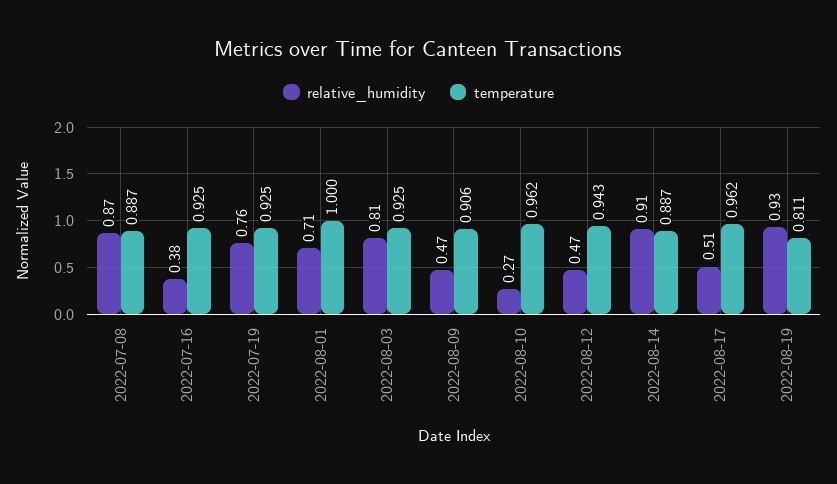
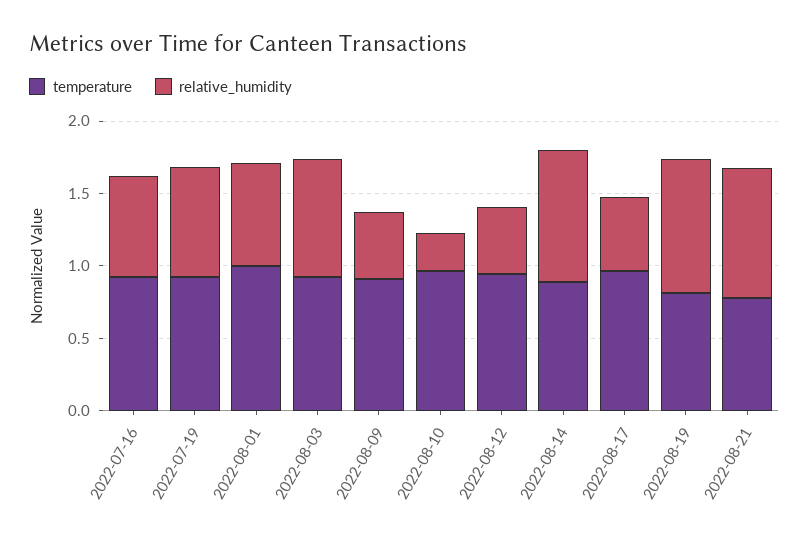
relative_humidity, 2022-07-08: 0.87 -> none
temperature, 2022-07-08: 0.887 -> none
relative_humidity, 2022-07-16: 0.38 -> 0.7
temperature, 2022-08-21: none -> 0.8
relative_humidity, 2022-08-21: none -> 0.9

